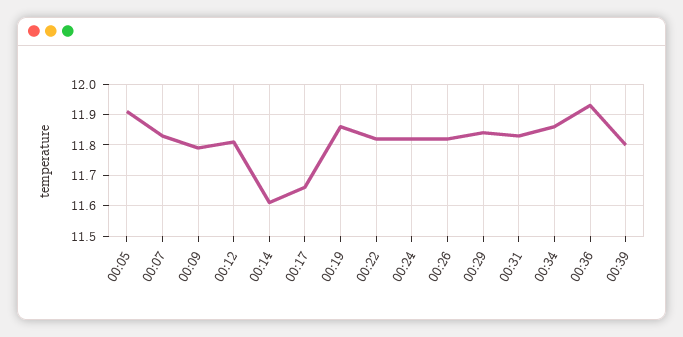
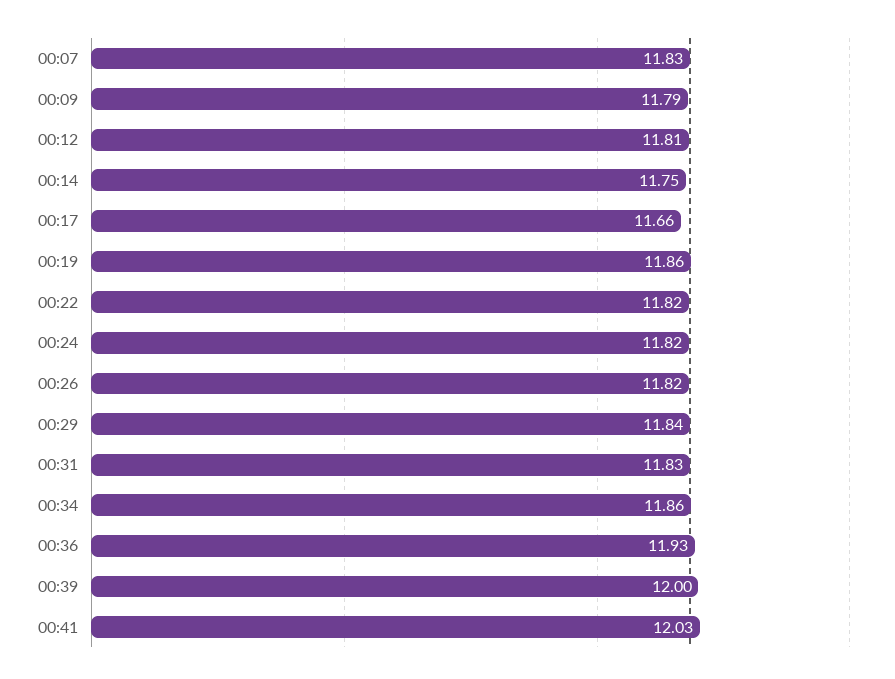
00:05: 11.9 -> none
00:14: 11.6 -> 11.75
00:39: 11.8 -> 12
00:41: none -> 12.03

